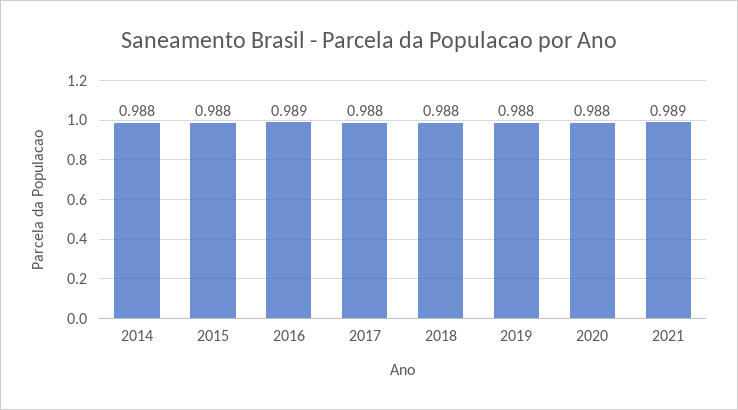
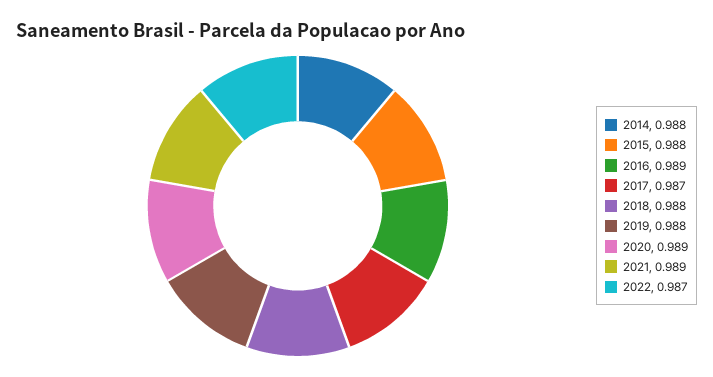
2017: 0.988 -> 0.987
2020: 0.988 -> 0.989
2022: none -> 0.987

